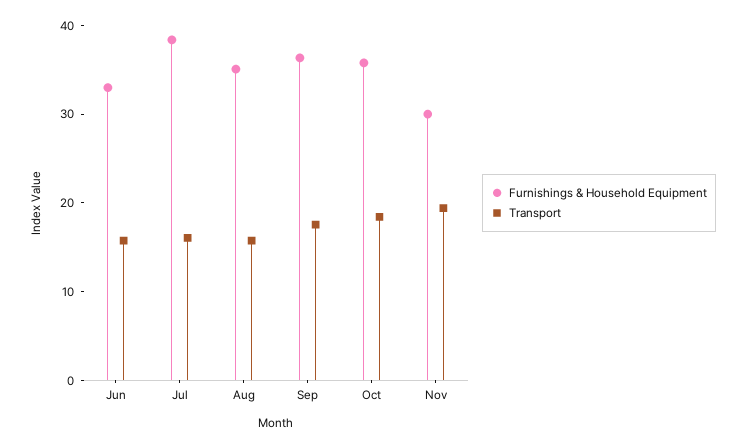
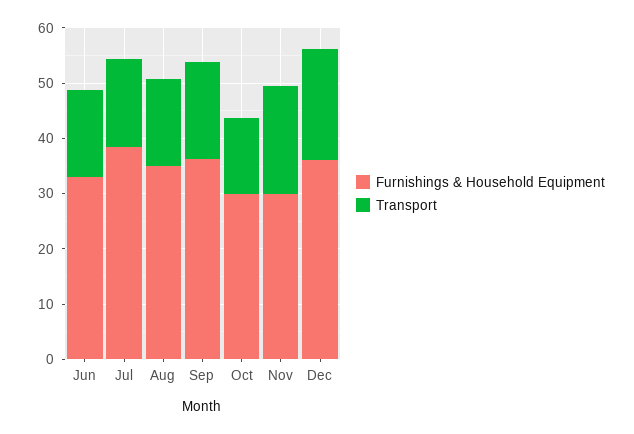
Furnishings & Household Equipment, Oct: 36 -> 30
Transport, Oct: 18 -> 14
Furnishings & Household Equipment, Dec: none -> 36
Transport, Dec: none -> 20

